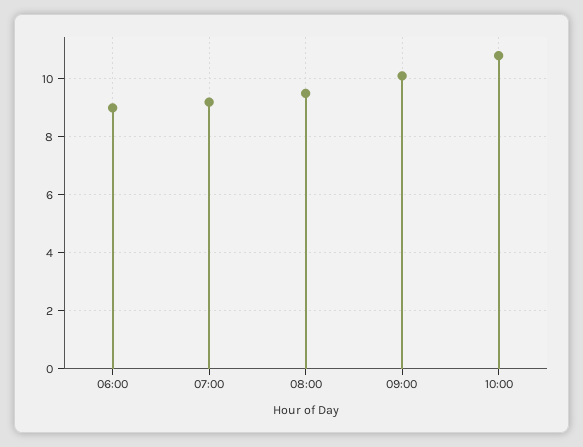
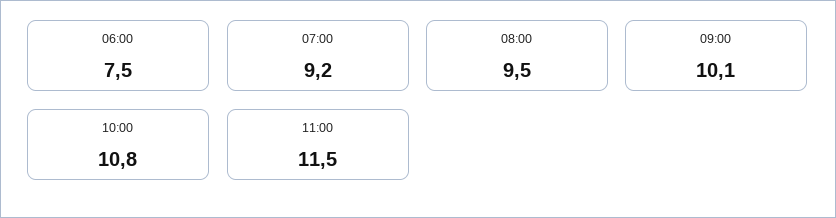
06:00: 9 -> 7.5
11:00: none -> 11.5

